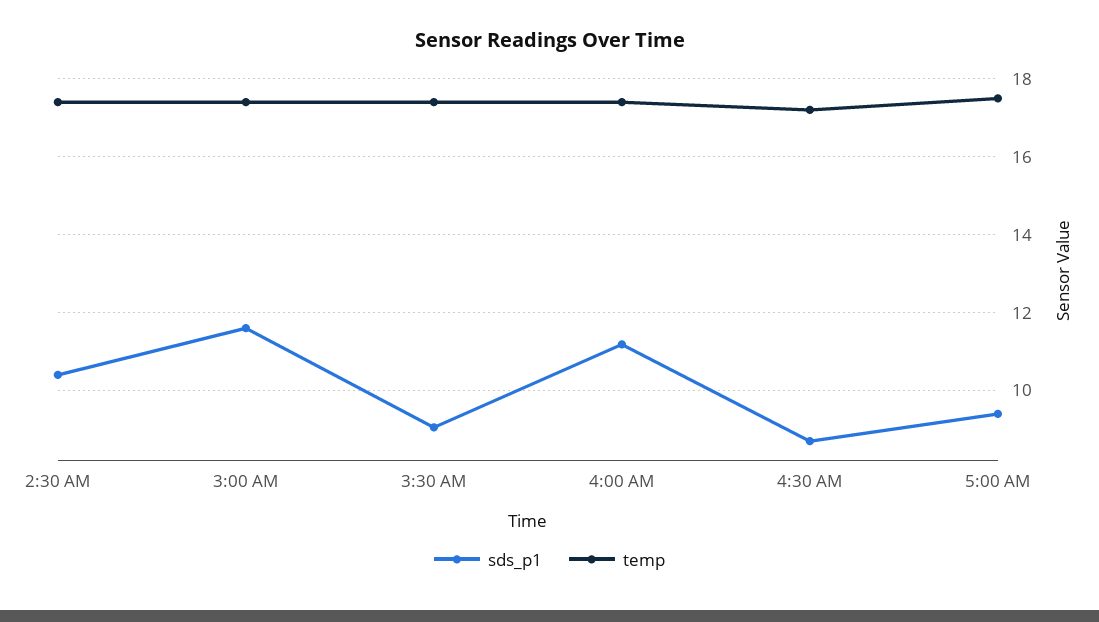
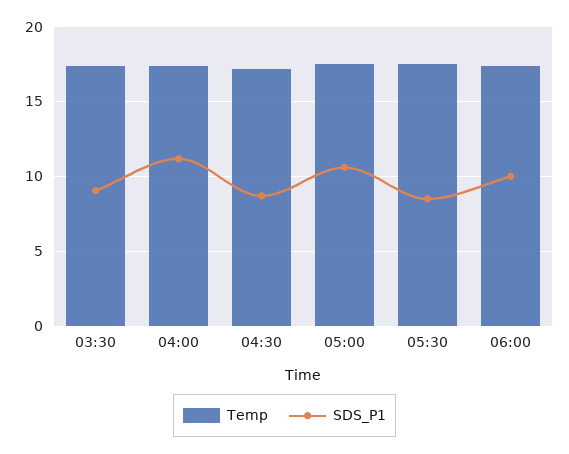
sds_p1, 2:30 AM: 10.4 -> none
temp, 2:30 AM: 17.4 -> none
sds_p1, 3:00 AM: 11.6 -> none
temp, 3:00 AM: 17.4 -> none
sds_p1, 5:00 AM: 9.4 -> 10.5
temp, 05:30: none -> 17.5
sds_p1, 05:30: none -> 8.5
temp, 06:00: none -> 17.5
sds_p1, 06:00: none -> 10

